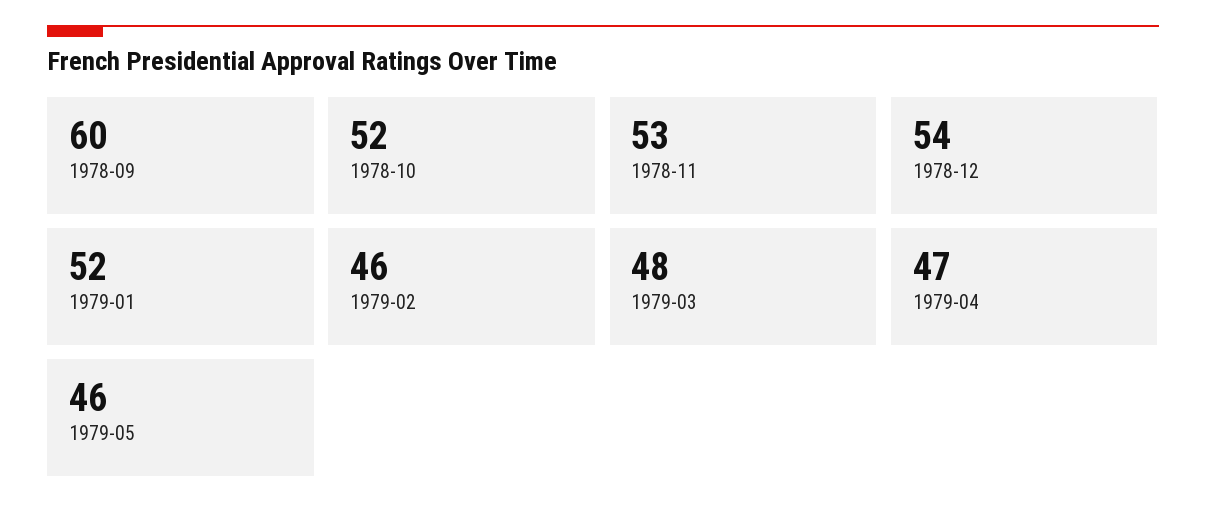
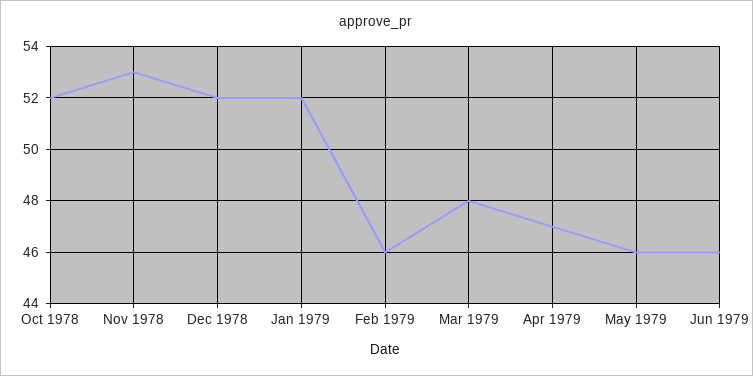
1978-09: 60 -> none
1978-12: 54 -> 52
Jun 1979: none -> 46

